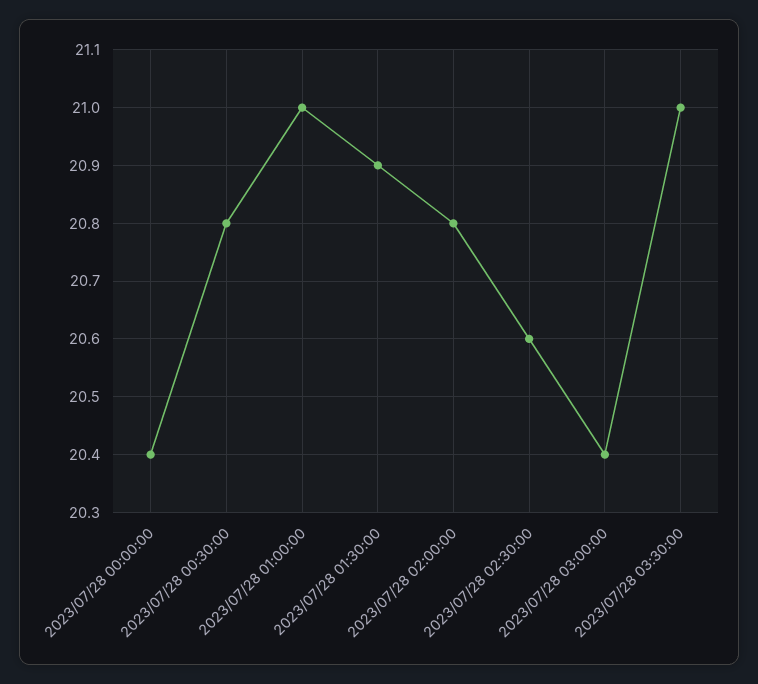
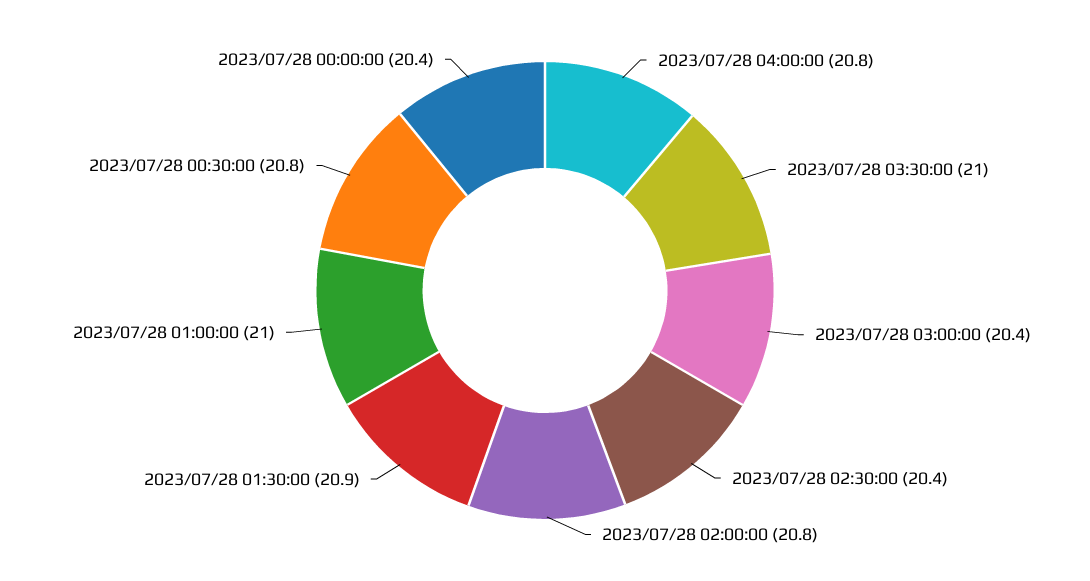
2023/07/28 02:30:00: 20.6 -> 20.4
2023/07/28 04:00:00: none -> 20.8

